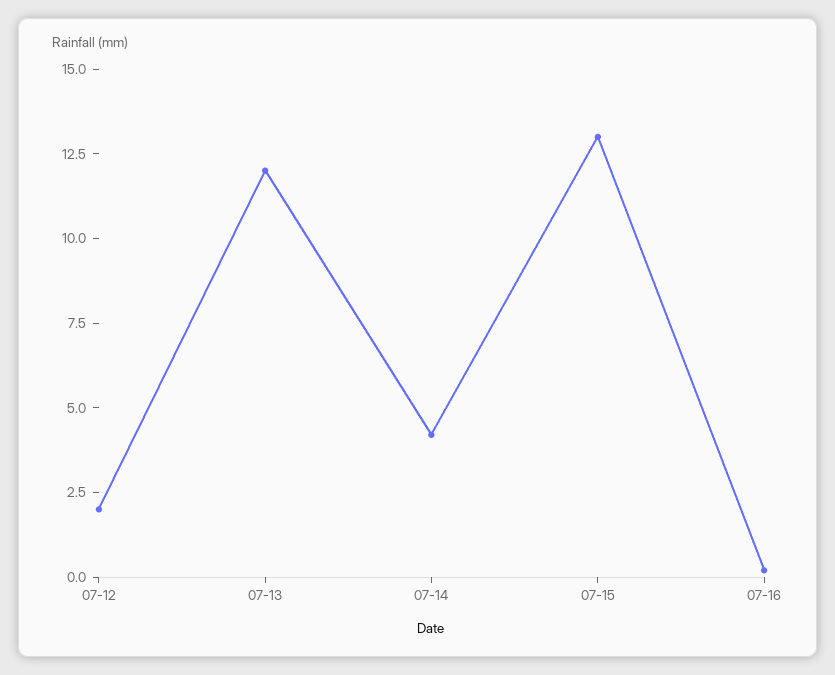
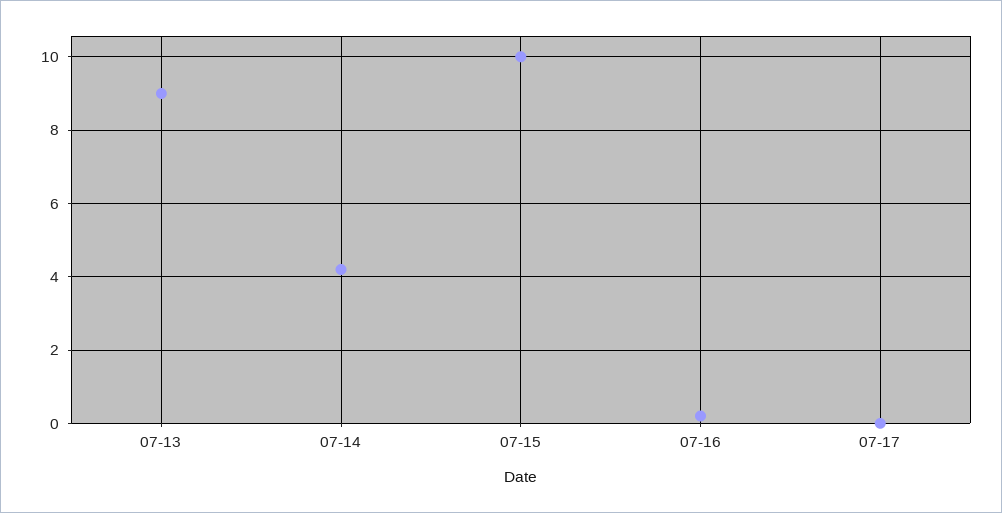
07-12: 2 -> none
07-13: 12 -> 9
07-15: 13 -> 10
07-17: none -> 0

